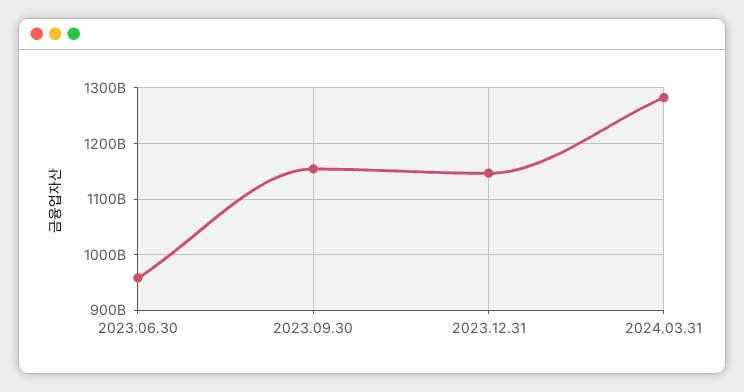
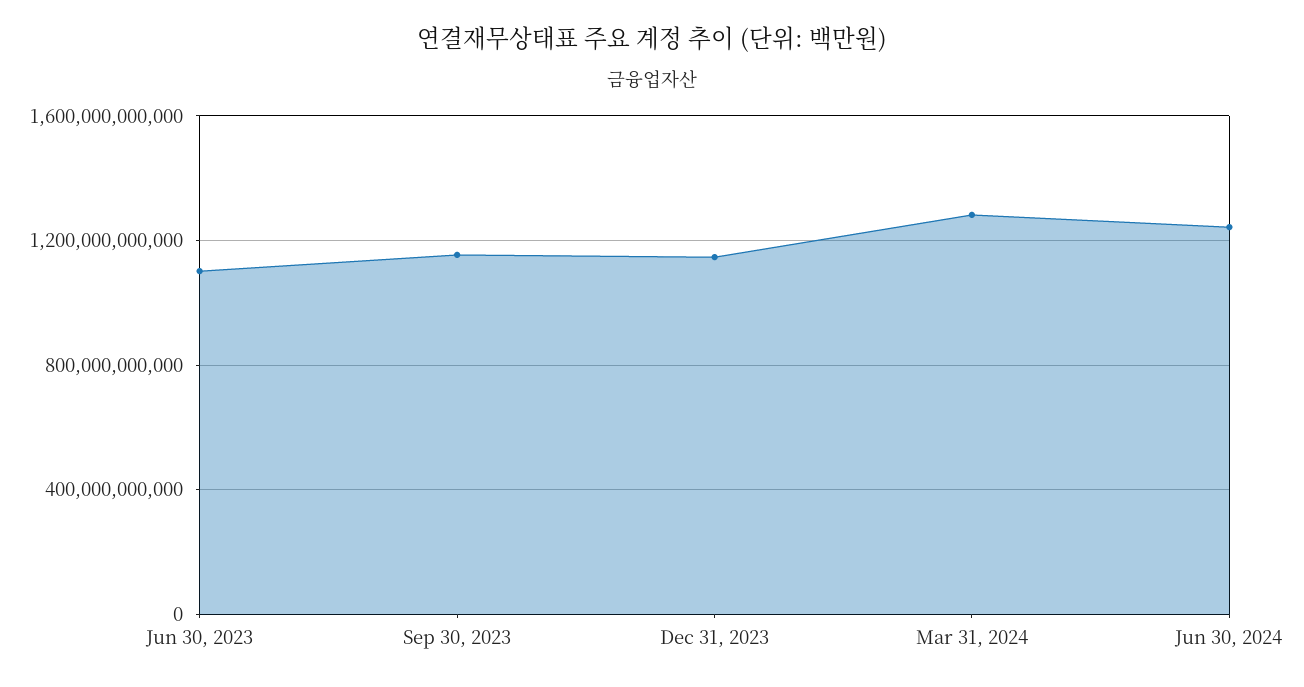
2023.06.30: 960000000000 -> 1100000000000
Jun 30, 2024: none -> 1250000000000

